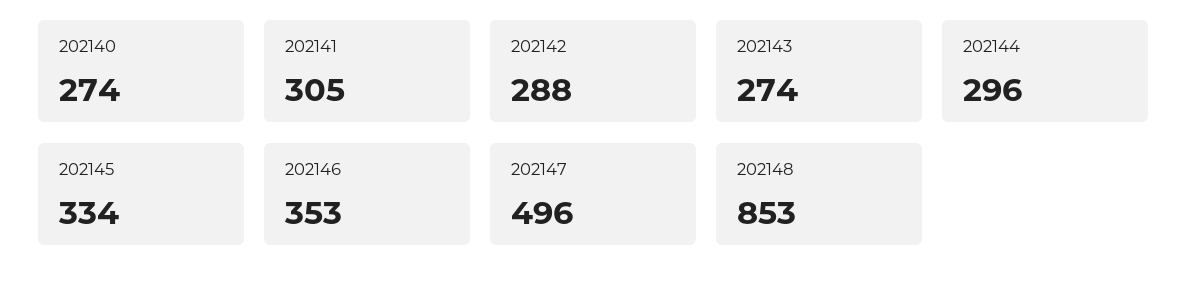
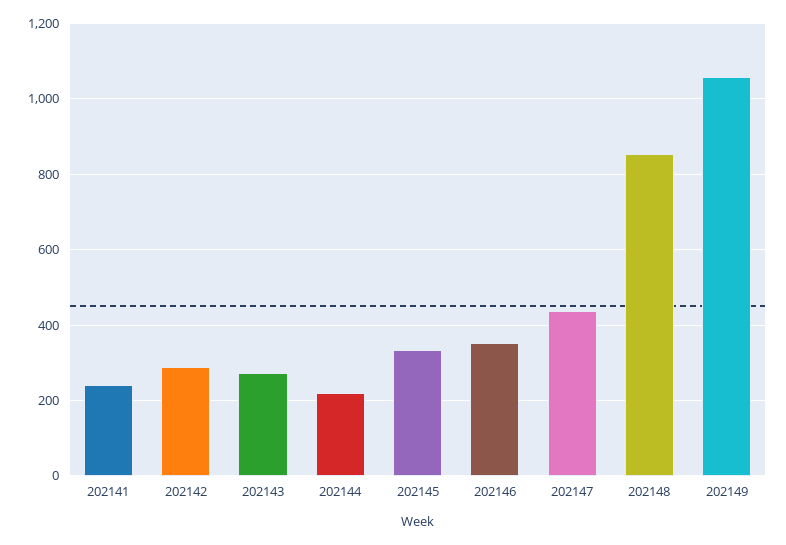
202140: 274 -> none
202141: 305 -> 240
202144: 296 -> 220
202147: 496 -> 440
202149: none -> 1060

